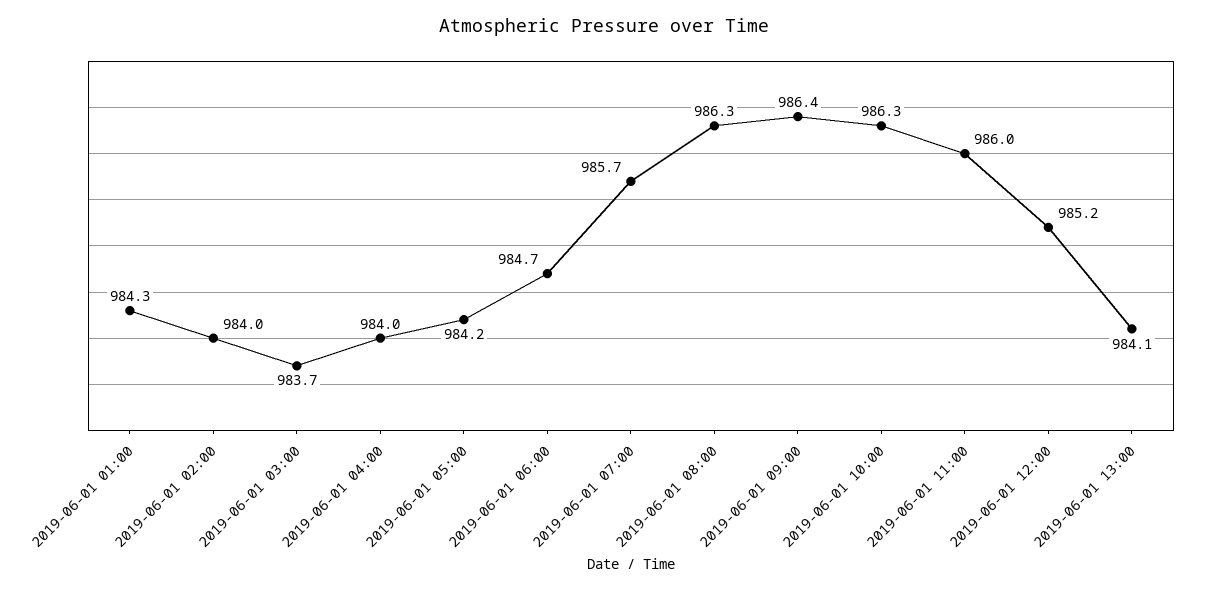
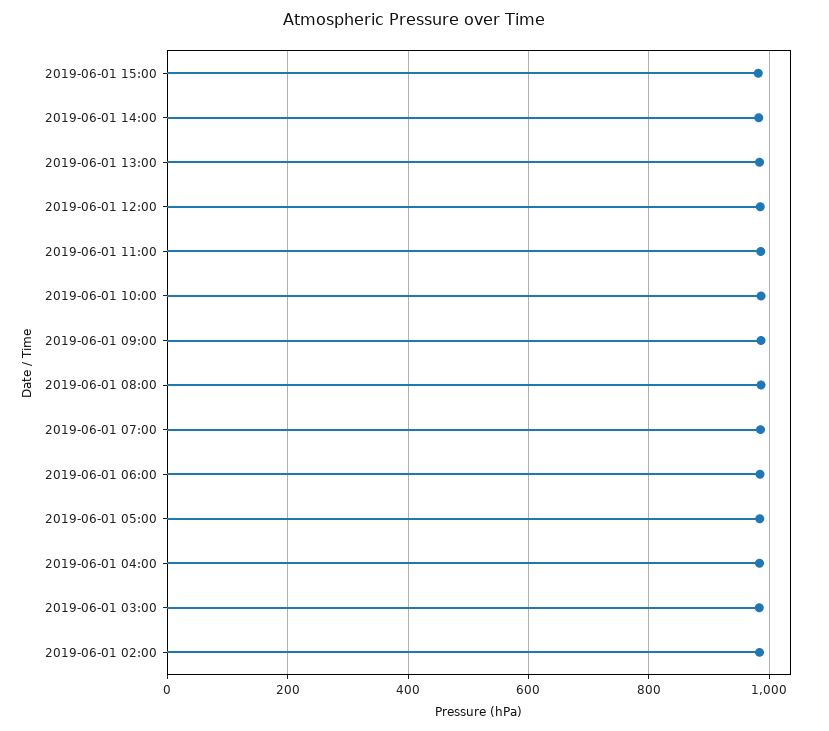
2019-06-01 01:00: 984.3 -> none
2019-06-01 15:00: none -> 980
2019-06-01 14:00: none -> 980

